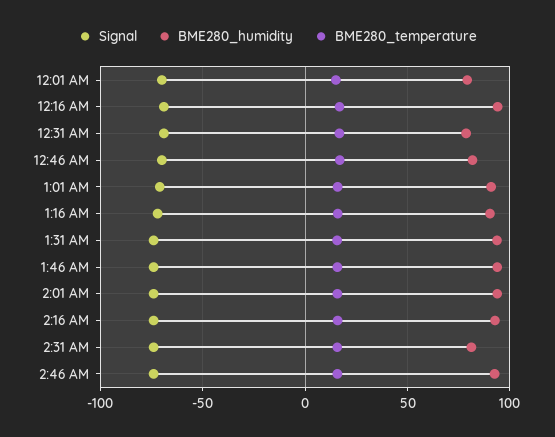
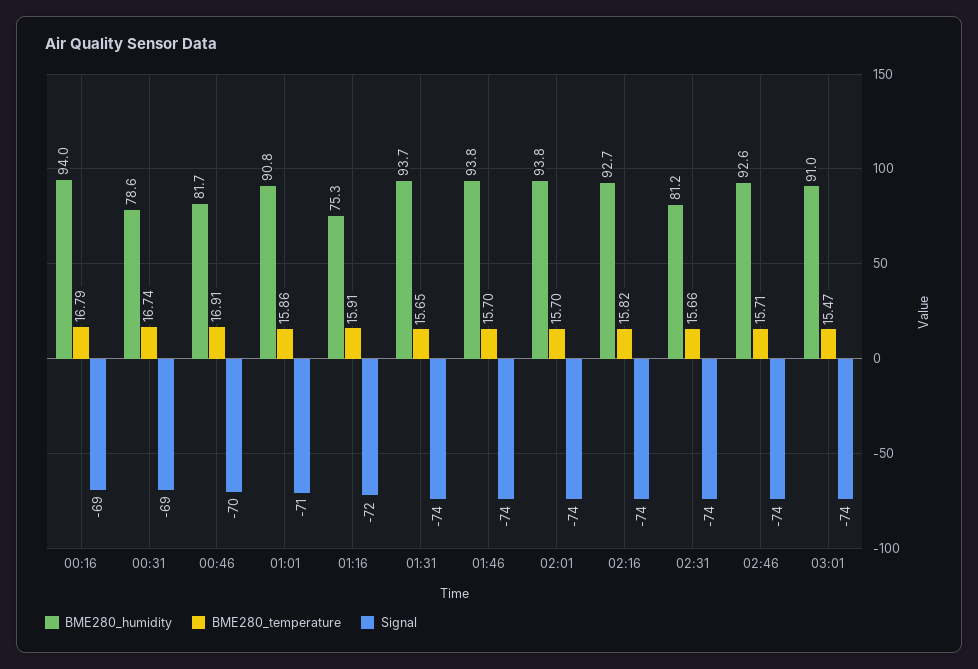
Signal, 12:01 AM: -70 -> none
BME280_humidity, 12:01 AM: 80 -> none
BME280_temperature, 12:01 AM: 15 -> none
BME280_humidity, 1:16 AM: 90 -> 75.3
BME280_humidity, 03:01: none -> 91
BME280_temperature, 03:01: none -> 15.47
Signal, 03:01: none -> -74

